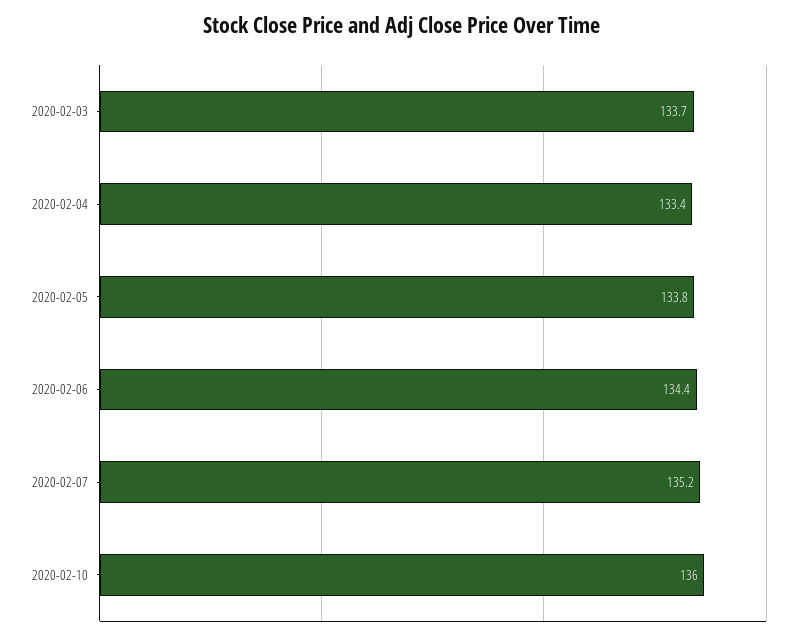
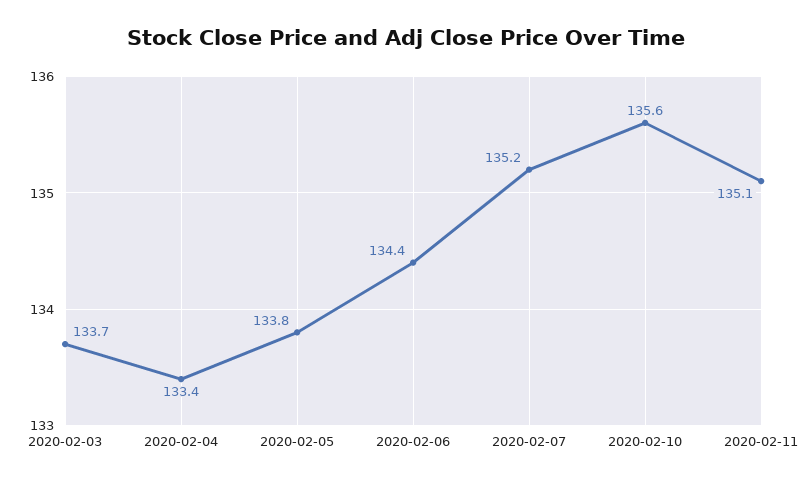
2020-02-10: 136 -> 135.6
2020-02-11: none -> 135.1

